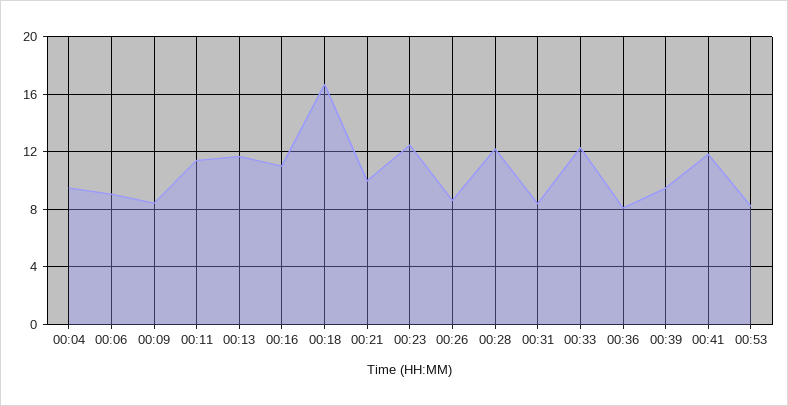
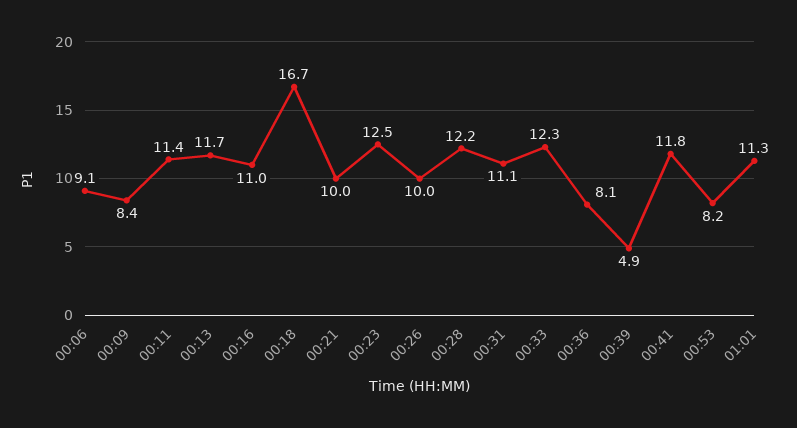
00:04: 9.5 -> none
00:26: 8.5 -> 10
00:31: 8.5 -> 11.1
00:39: 9.5 -> 4.9
01:01: none -> 11.3

